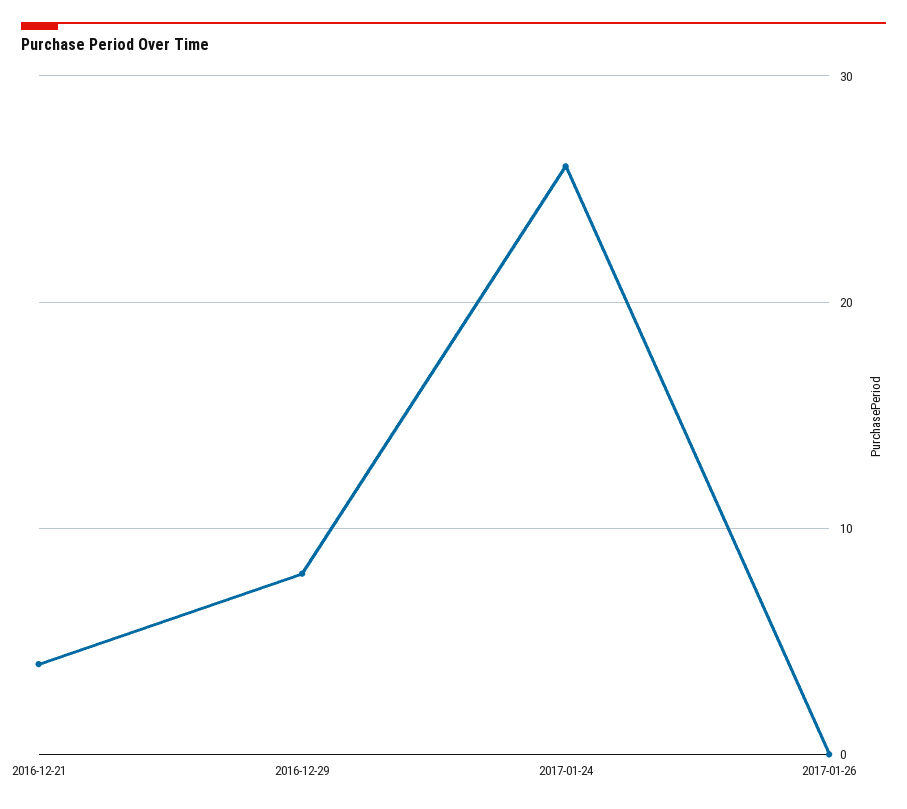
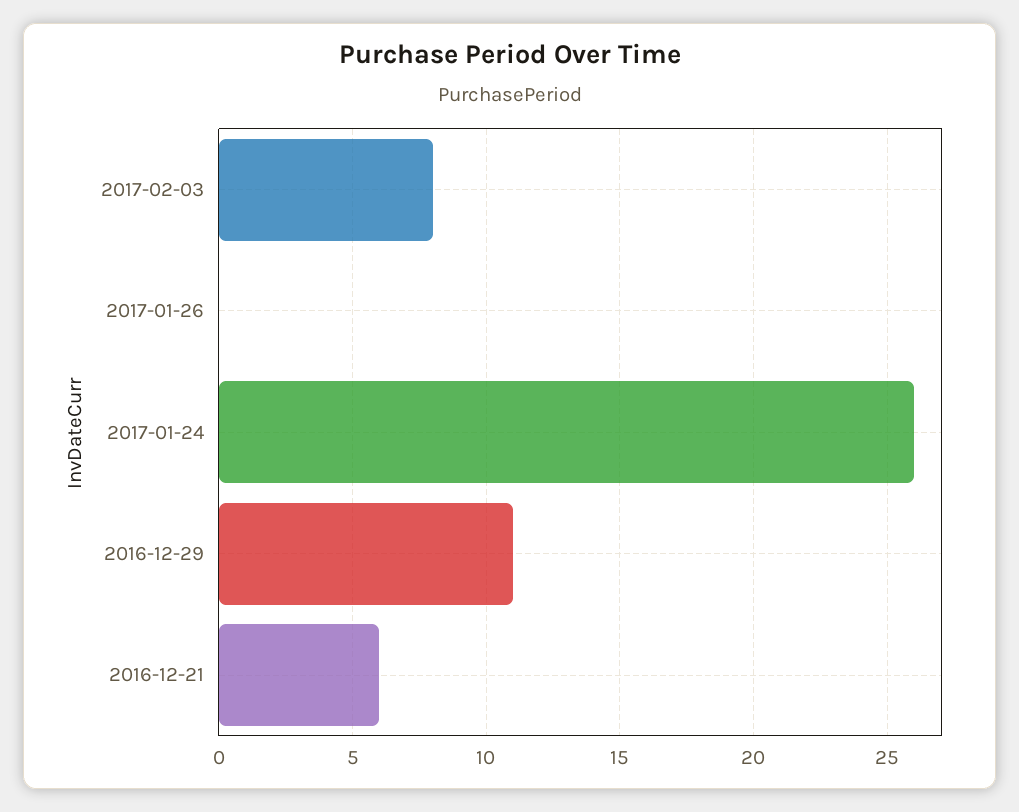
2016-12-21: 4 -> 6
2016-12-29: 8 -> 11
2017-02-03: none -> 8

